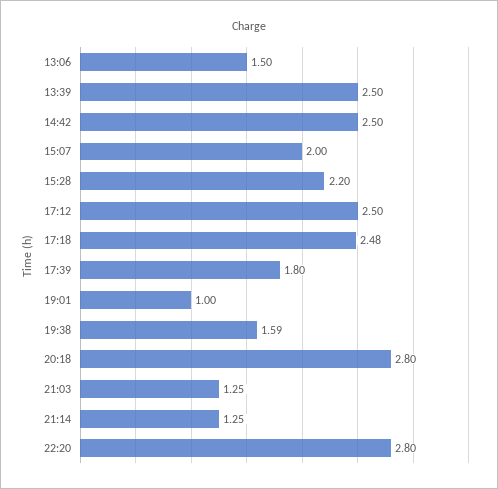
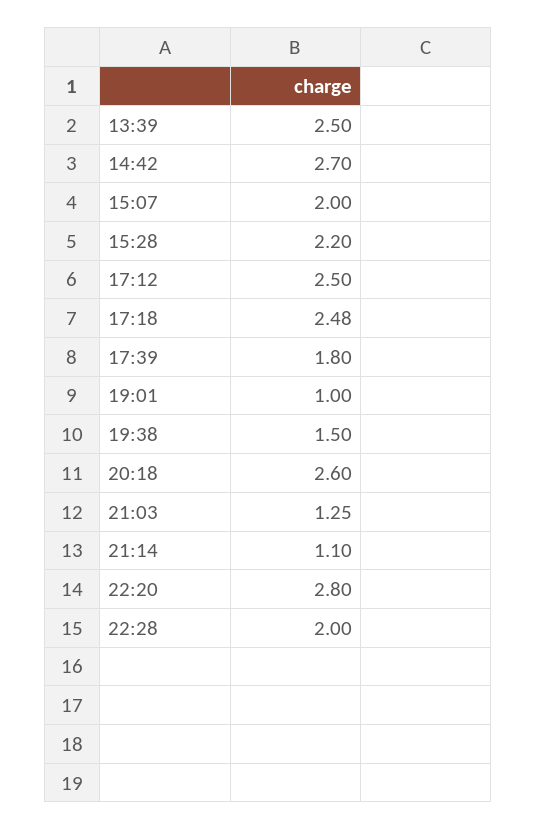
13:06: 1.5 -> none
14:42: 2.5 -> 2.7
19:38: 1.59 -> 1.5
20:18: 2.8 -> 2.6
21:14: 1.25 -> 1.1
22:28: none -> 2

